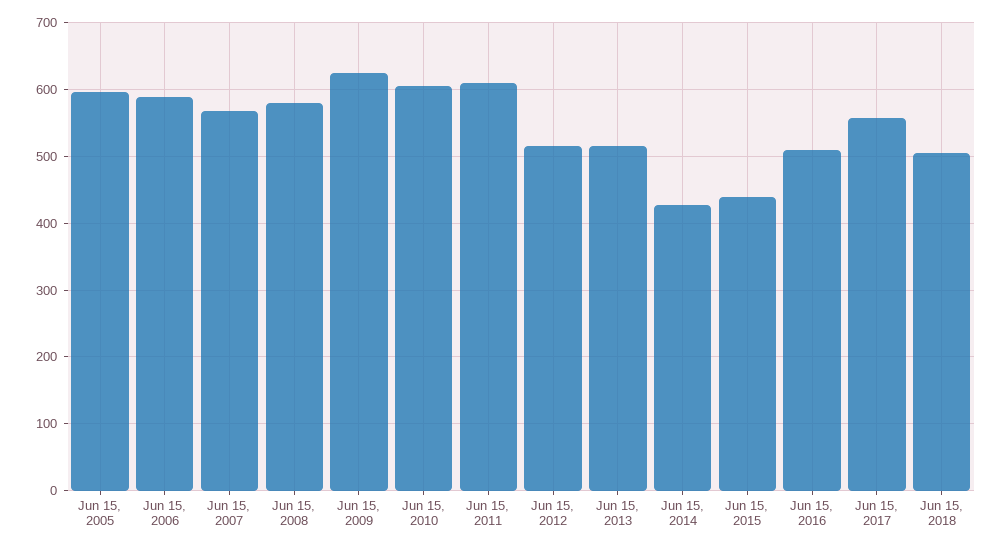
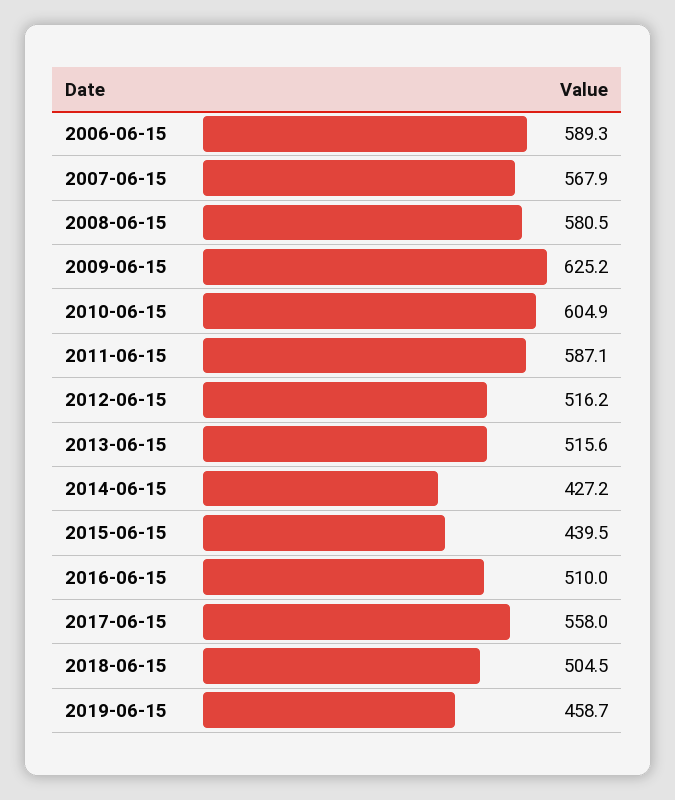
Jun 15, 2005: 600 -> none
Jun 15, 2011: 610 -> 587.1
2019-06-15: none -> 458.7

